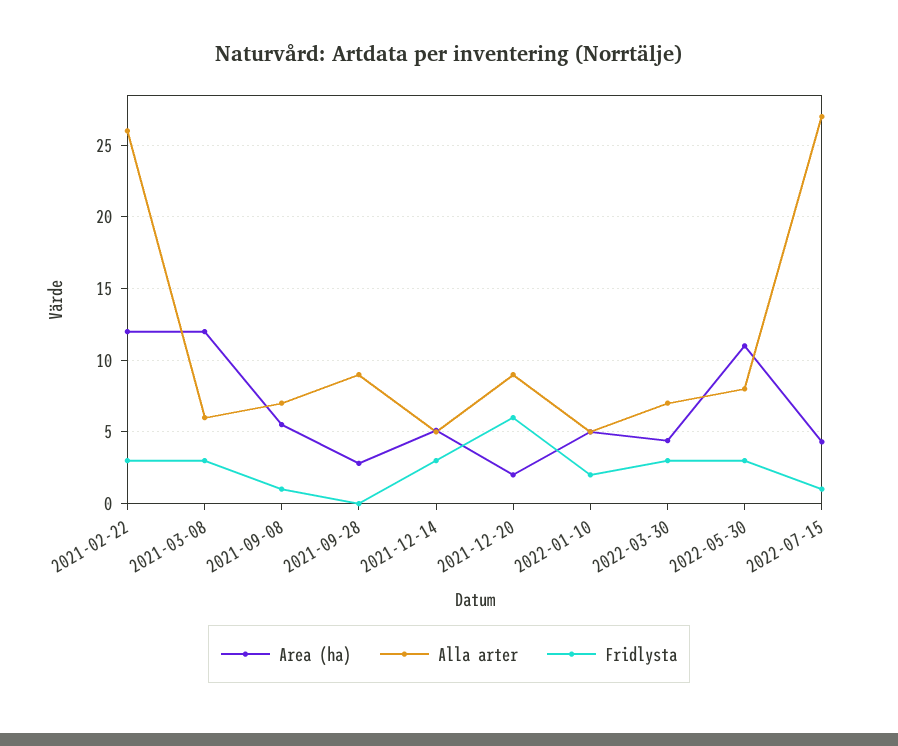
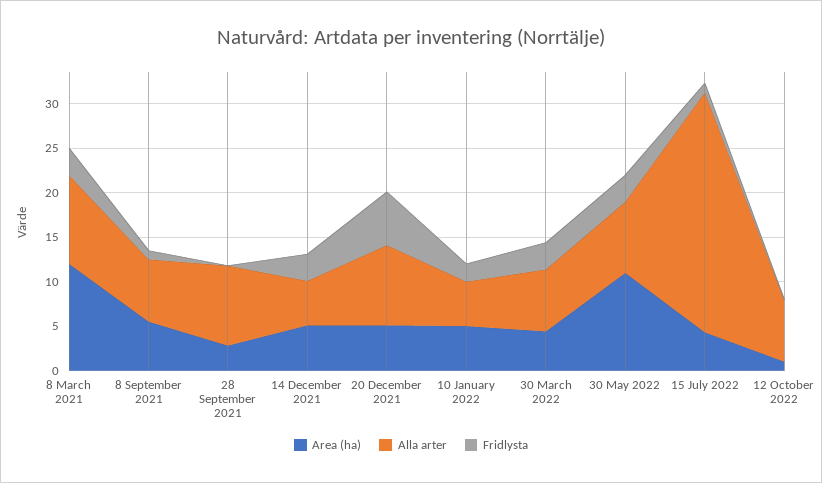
Area (ha), 2021-02-22: 12 -> none
Alla arter, 2021-02-22: 26 -> none
Fridlysta, 2021-02-22: 3 -> none
Alla arter, 2021-03-08: 6 -> 10
Area (ha), 2021-12-20: 2 -> 5
Area (ha), 12 October 2022: none -> 1
Alla arter, 12 October 2022: none -> 7
Fridlysta, 12 October 2022: none -> 0

